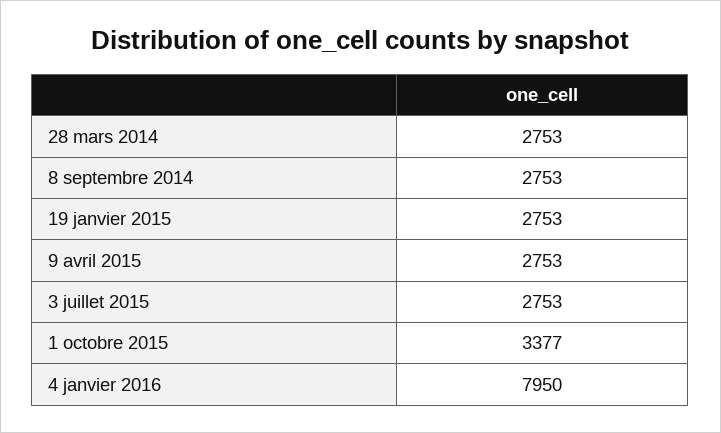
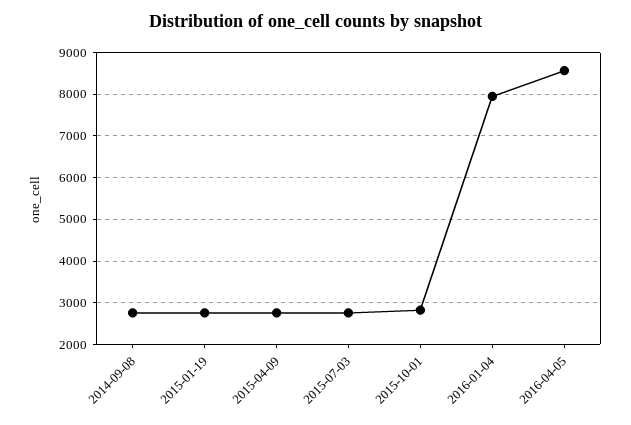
28 mars 2014: 2753 -> none
1 octobre 2015: 3377 -> 2800
2016-04-05: none -> 8600

